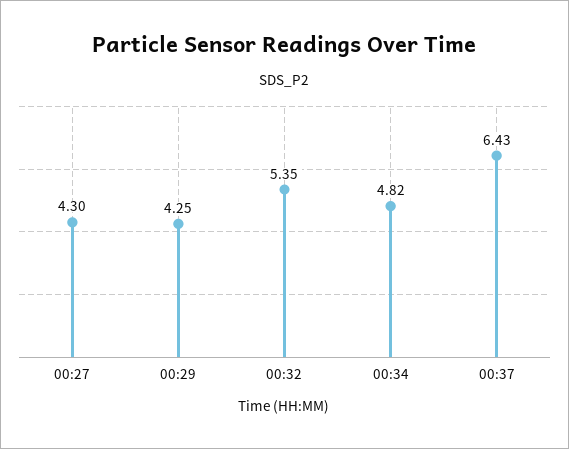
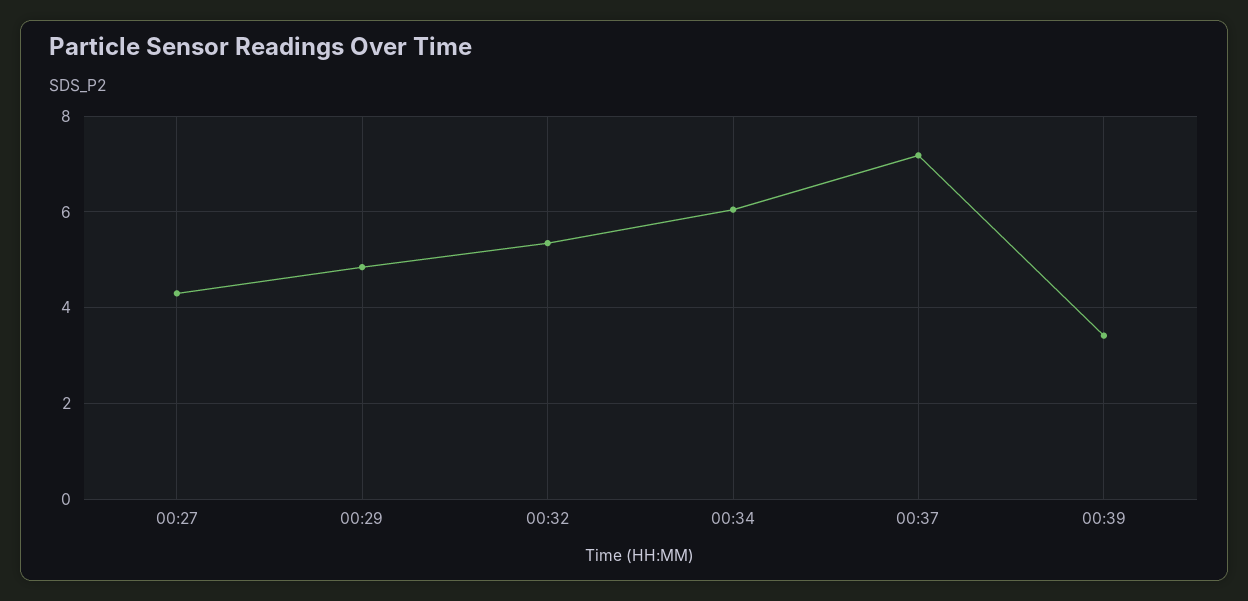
00:29: 4.25 -> 4.8
00:34: 4.82 -> 6
00:37: 6.43 -> 7.2
00:39: none -> 3.4

